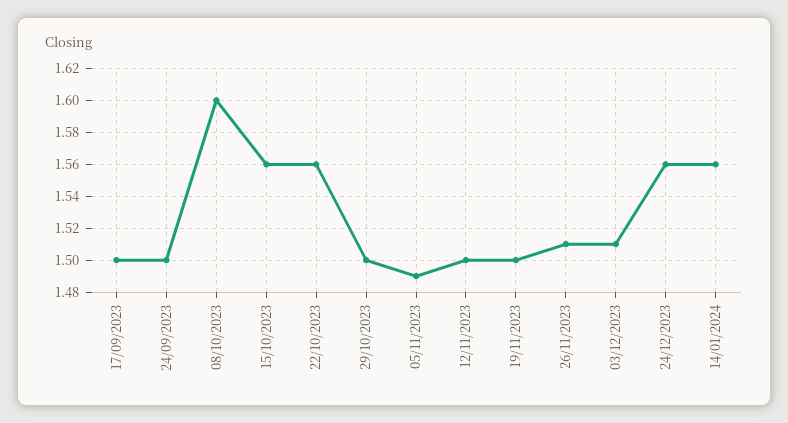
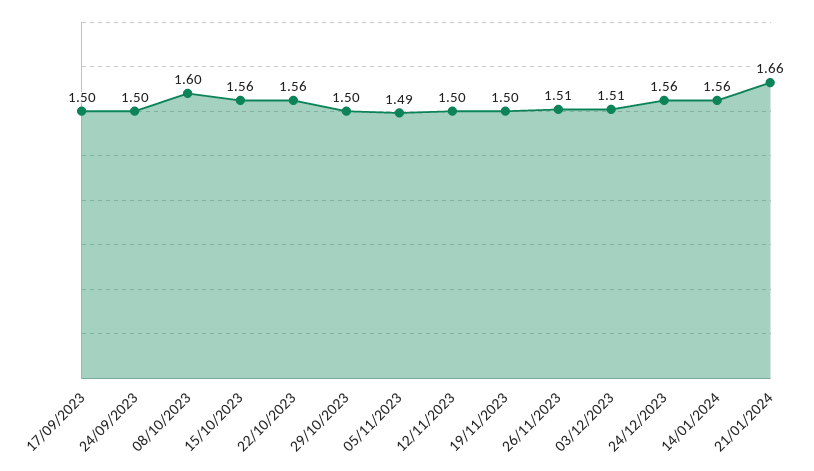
21/01/2024: none -> 1.66

